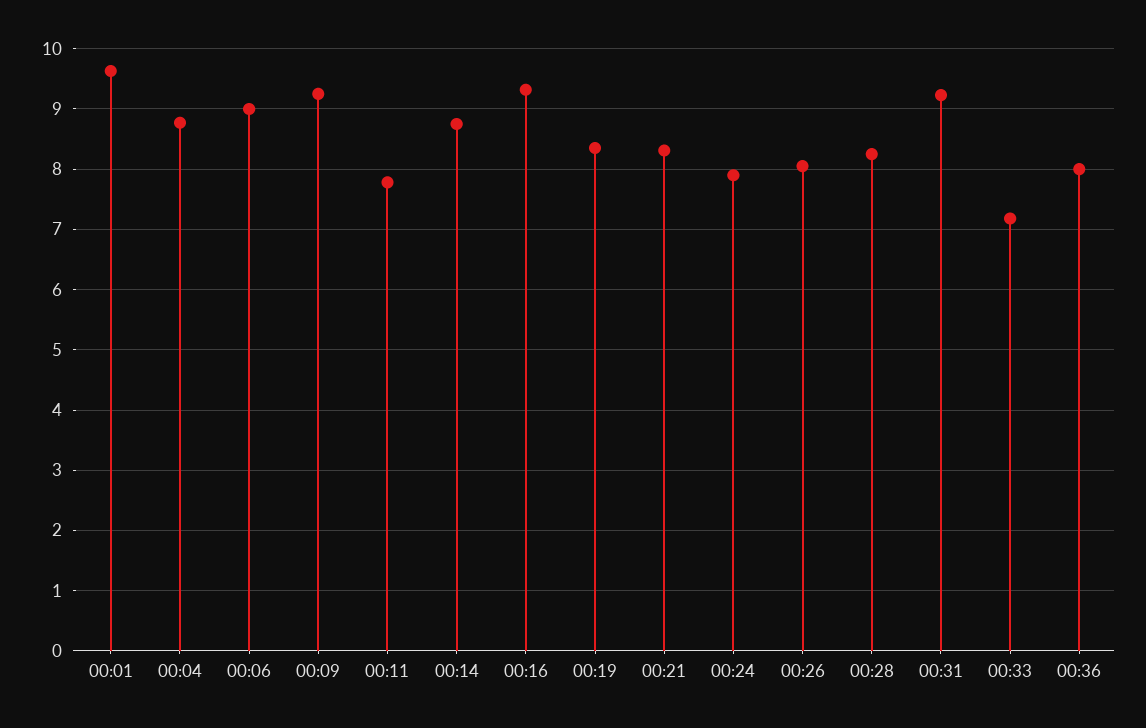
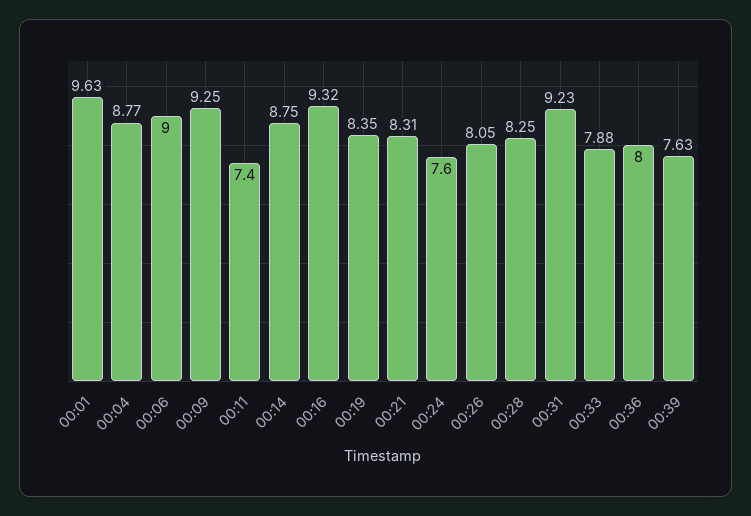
00:11: 7.8 -> 7.4
00:24: 7.9 -> 7.6
00:33: 7.2 -> 7.88
00:39: none -> 7.63

